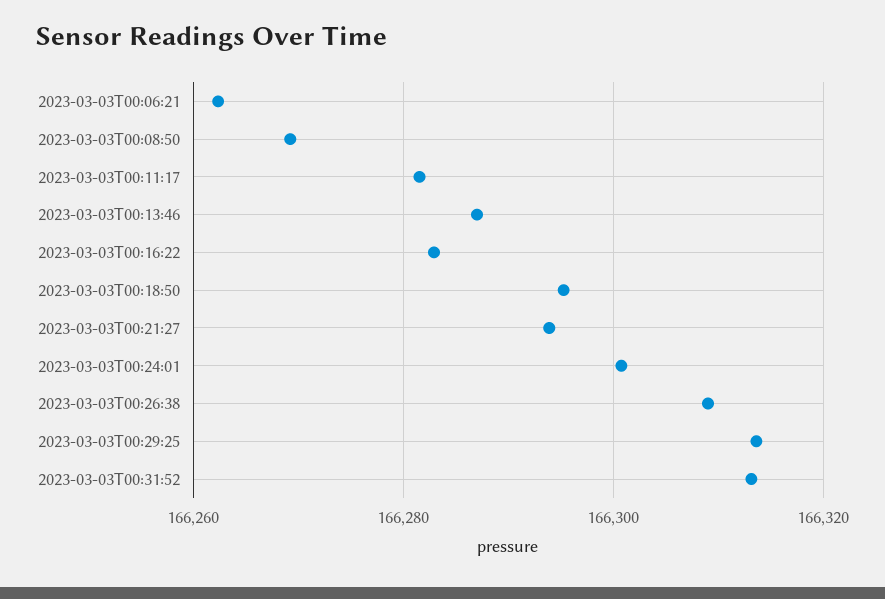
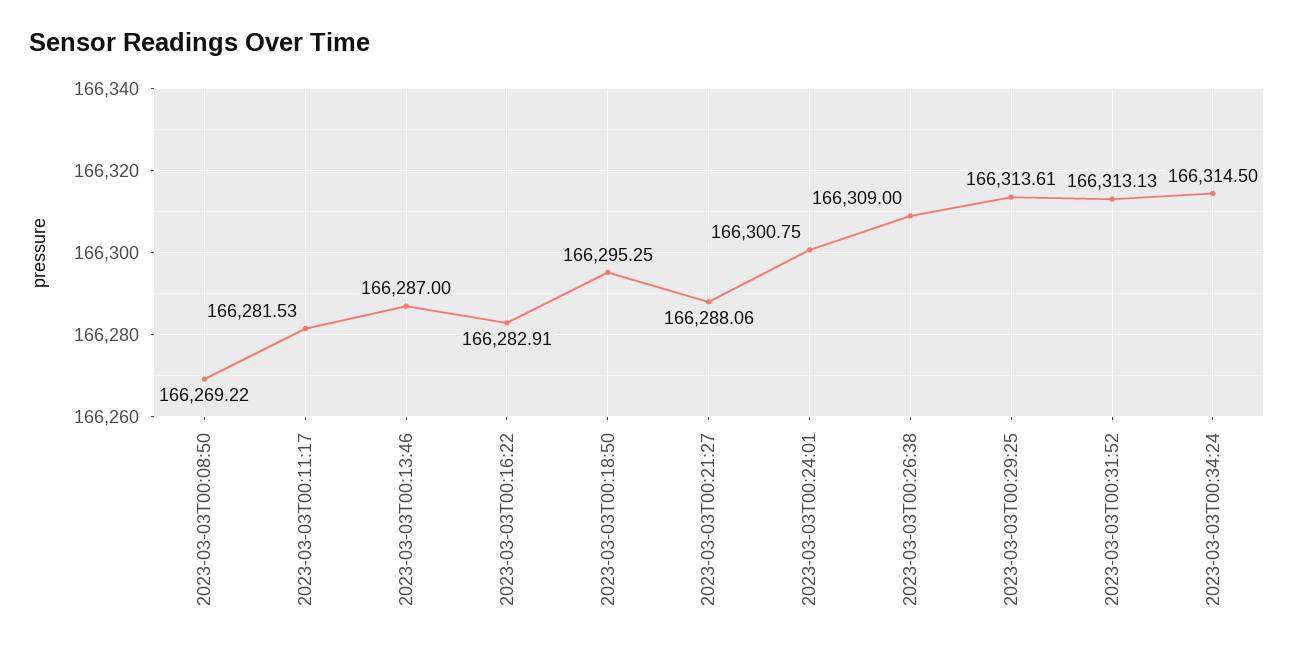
2023-03-03T00:06:21: 166262 -> none
2023-03-03T00:21:27: 166294 -> 166288.06
2023-03-03T00:34:24: none -> 166314.5

